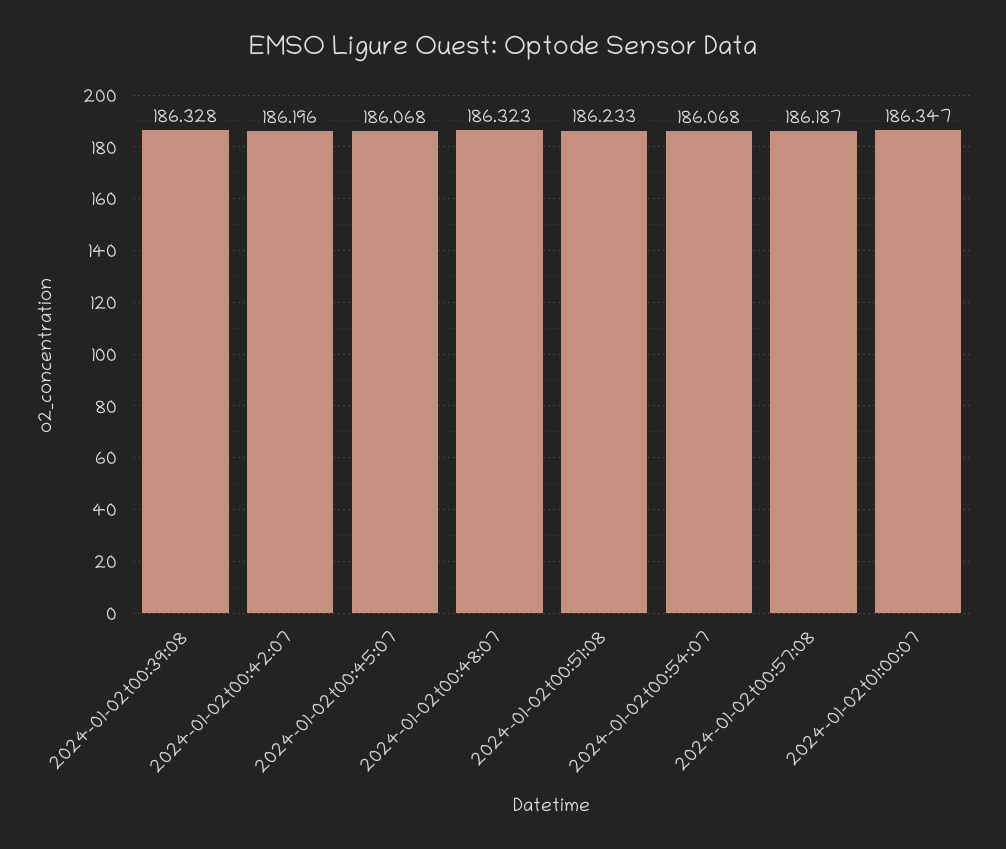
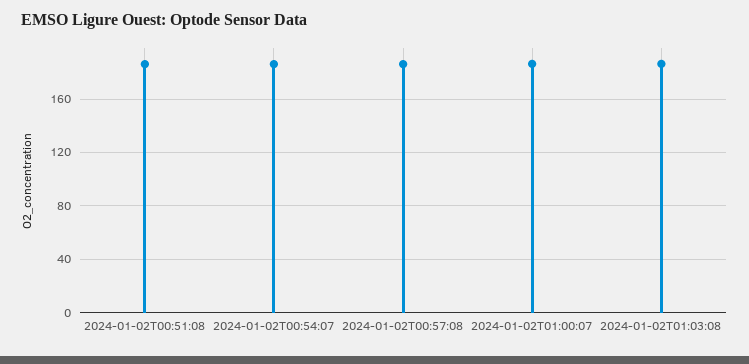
2024-01-02t00:39:08: 186.328 -> none
2024-01-02t00:42:07: 186.196 -> none
2024-01-02t00:45:07: 186.068 -> none
2024-01-02t00:48:07: 186.323 -> none
2024-01-02T01:03:08: none -> 185

